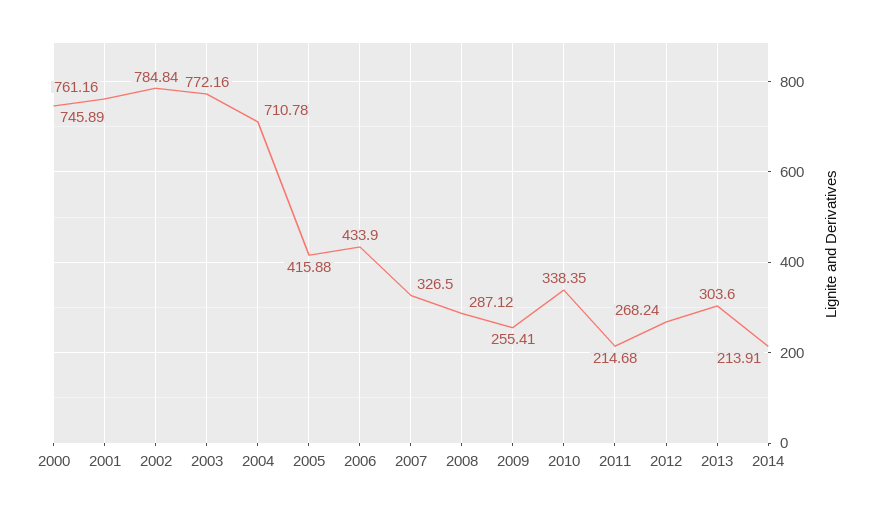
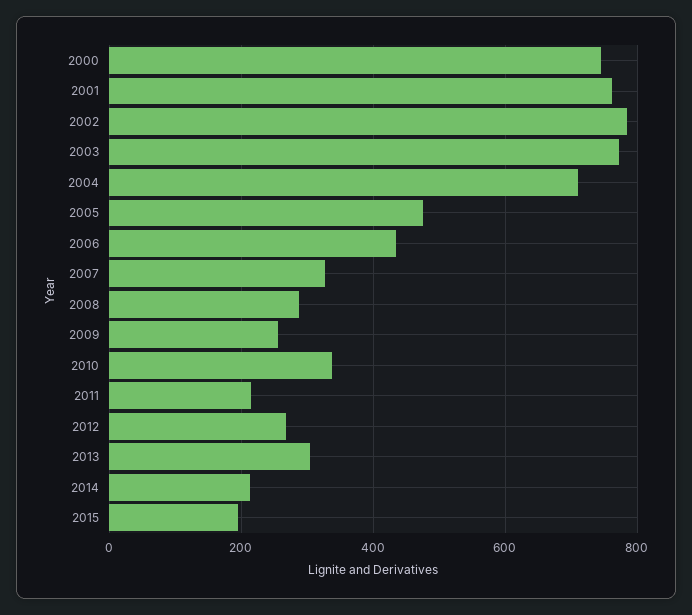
2005: 415.88 -> 480
2015: none -> 200

